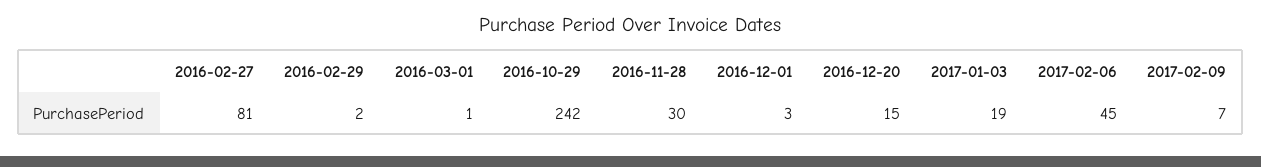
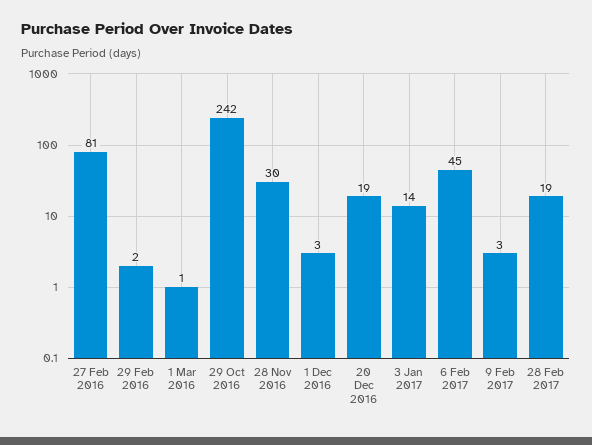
2016-12-20: 15 -> 19
2017-01-03: 19 -> 14
2017-02-09: 7 -> 3
28 Feb 2017: none -> 19

